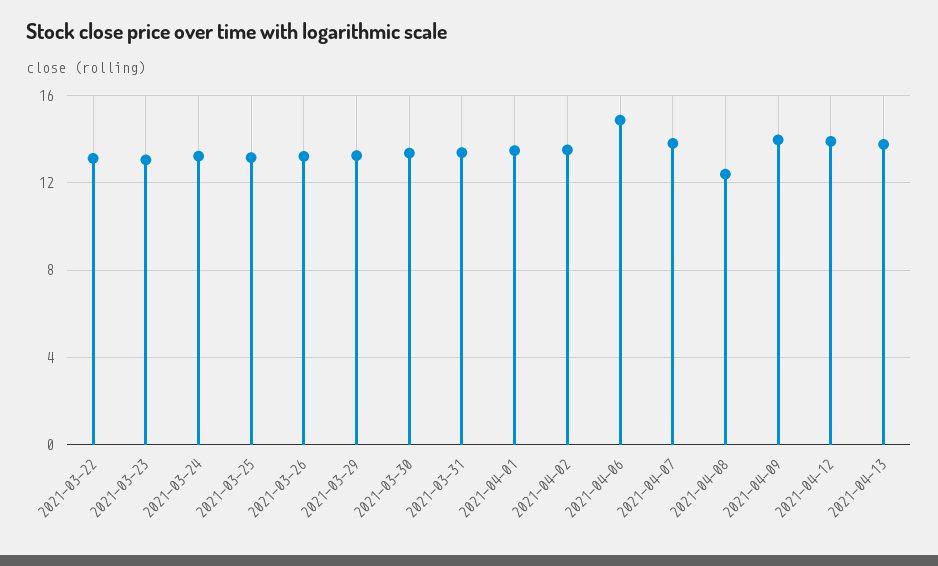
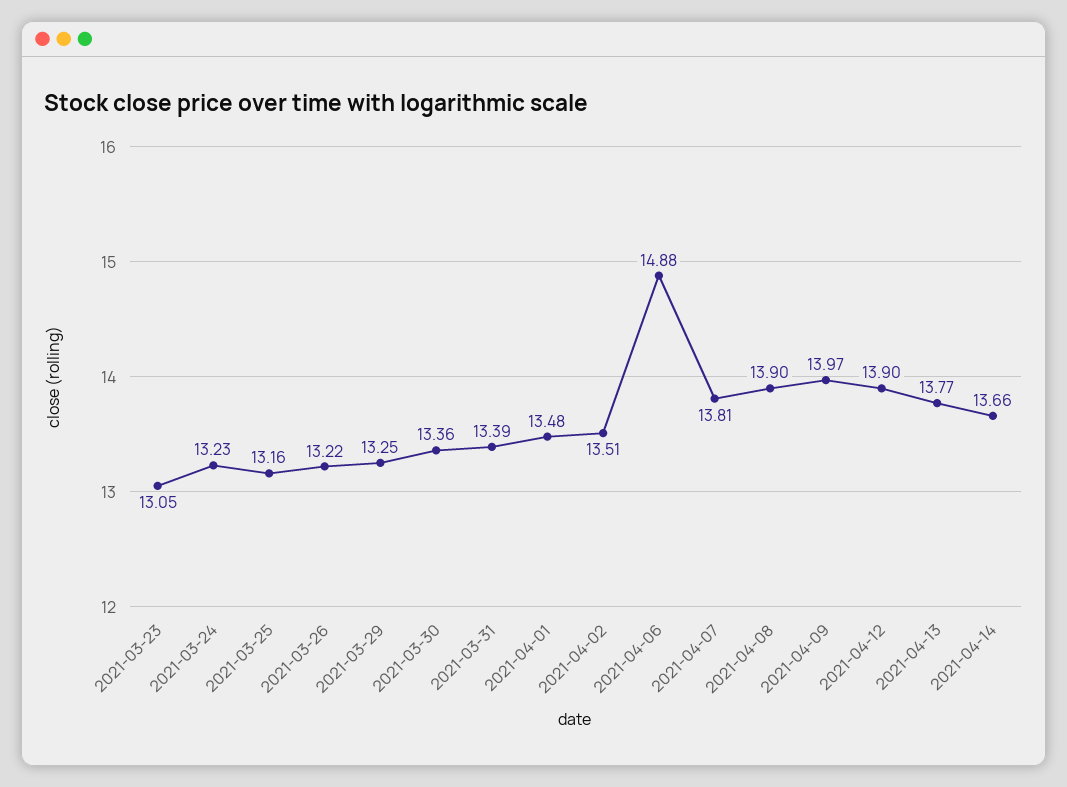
2021-03-22: 13 -> none
2021-04-08: 12.5 -> 13.9
2021-04-14: none -> 13.66

